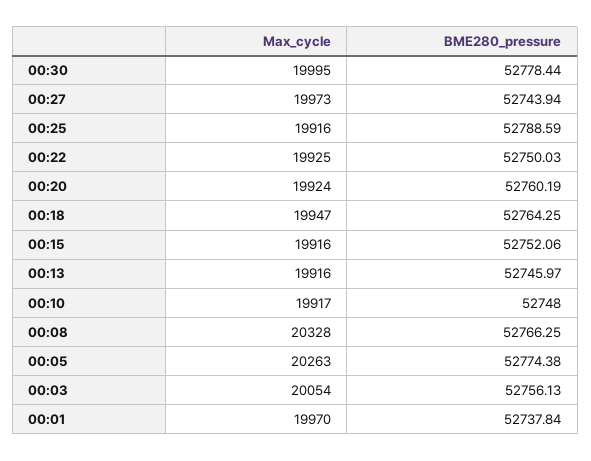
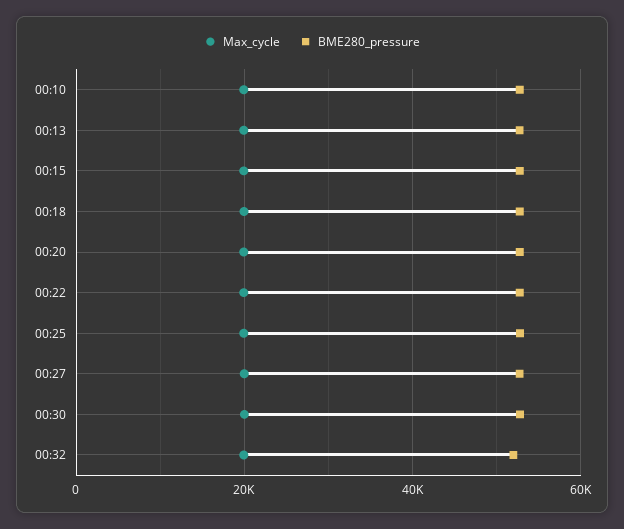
Max_cycle, 00:08: 20328 -> none
BME280_pressure, 00:08: 52766.25 -> none
Max_cycle, 00:05: 20263 -> none
BME280_pressure, 00:05: 52774.38 -> none
Max_cycle, 00:03: 20054 -> none
BME280_pressure, 00:03: 52756.13 -> none
Max_cycle, 00:01: 19970 -> none
BME280_pressure, 00:01: 52737.84 -> none
Max_cycle, 00:32: none -> 20000
BME280_pressure, 00:32: none -> 52000

